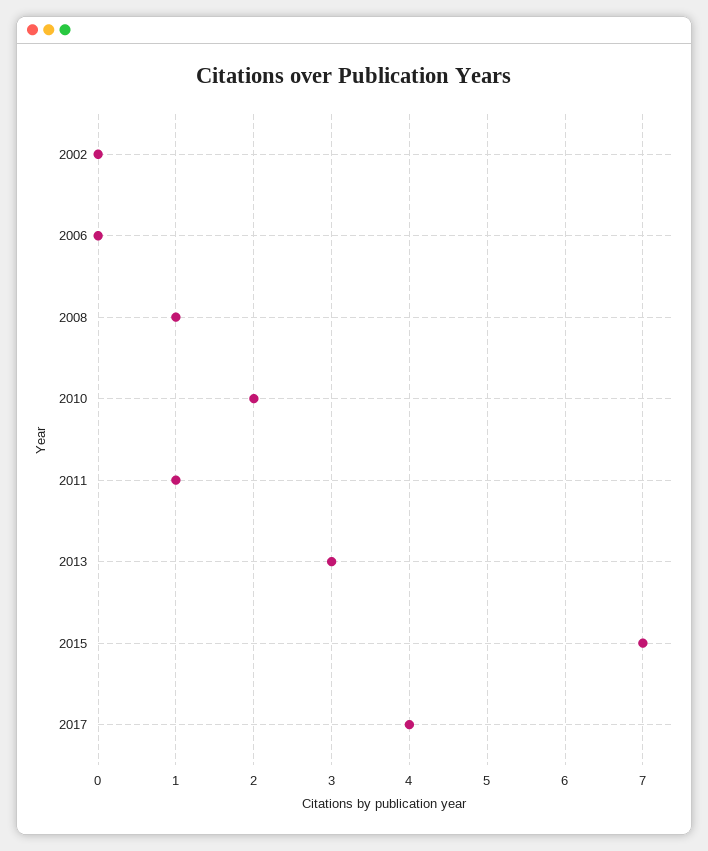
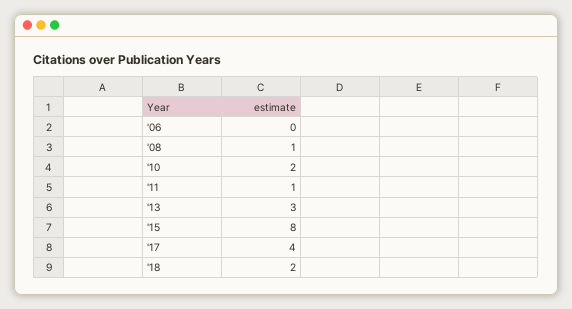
2002: 0 -> none
2015: 7 -> 8
'18: none -> 2

